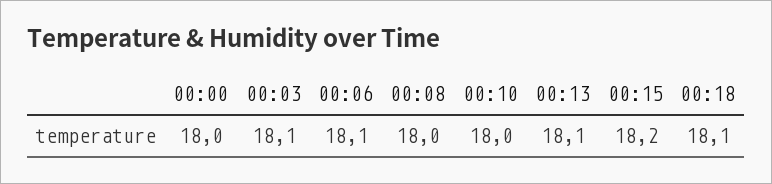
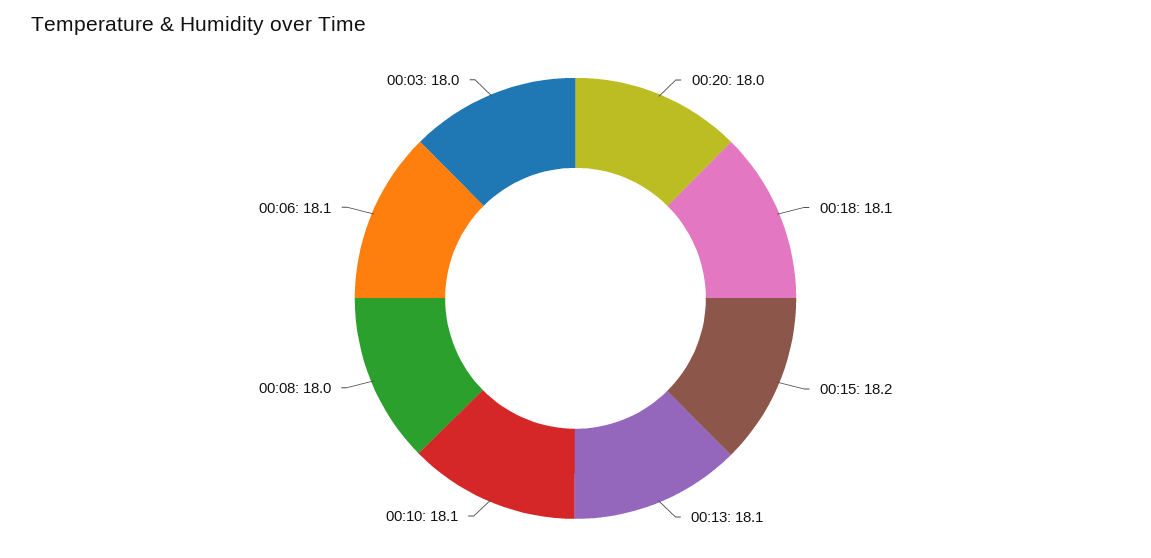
00:00: 18 -> none
00:03: 18.1 -> 18
00:10: 18 -> 18.1
00:20: none -> 18

